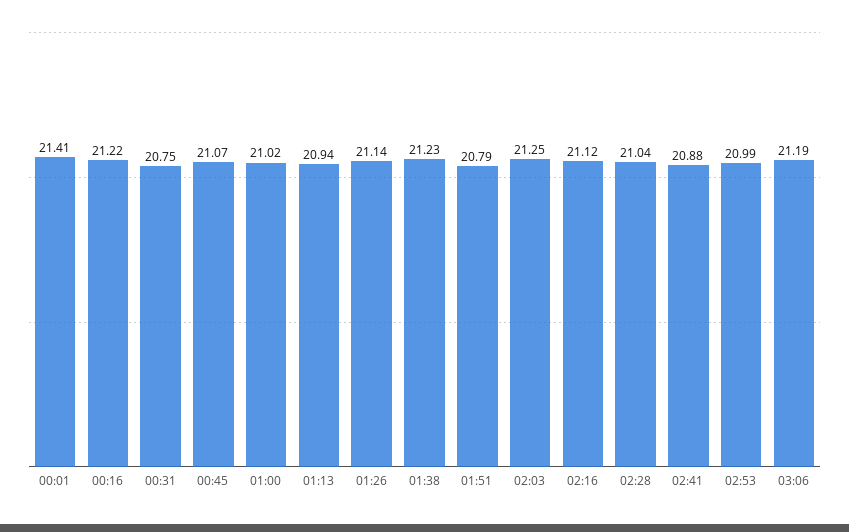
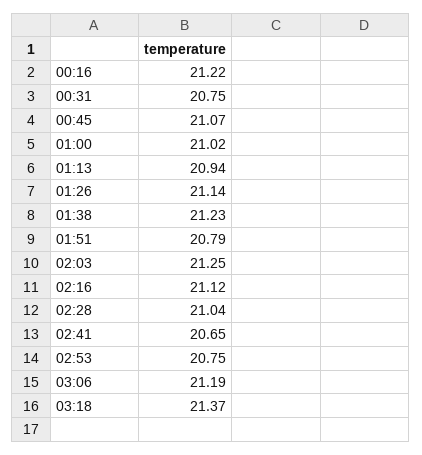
00:01: 21.41 -> none
02:41: 20.88 -> 20.65
02:53: 20.99 -> 20.75
03:18: none -> 21.37

